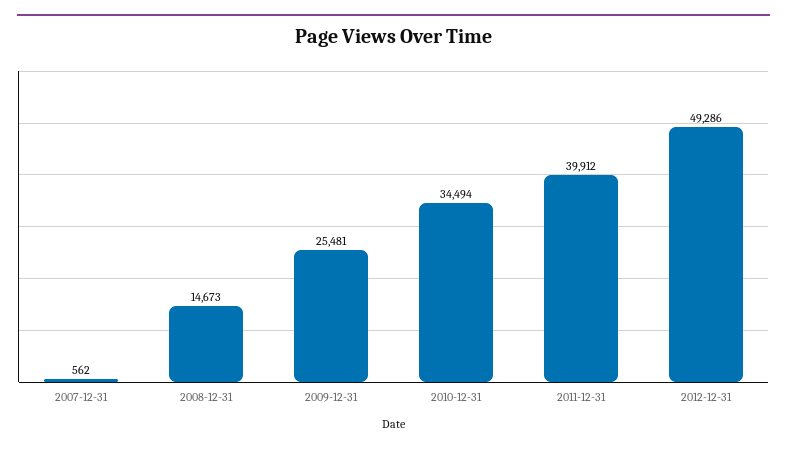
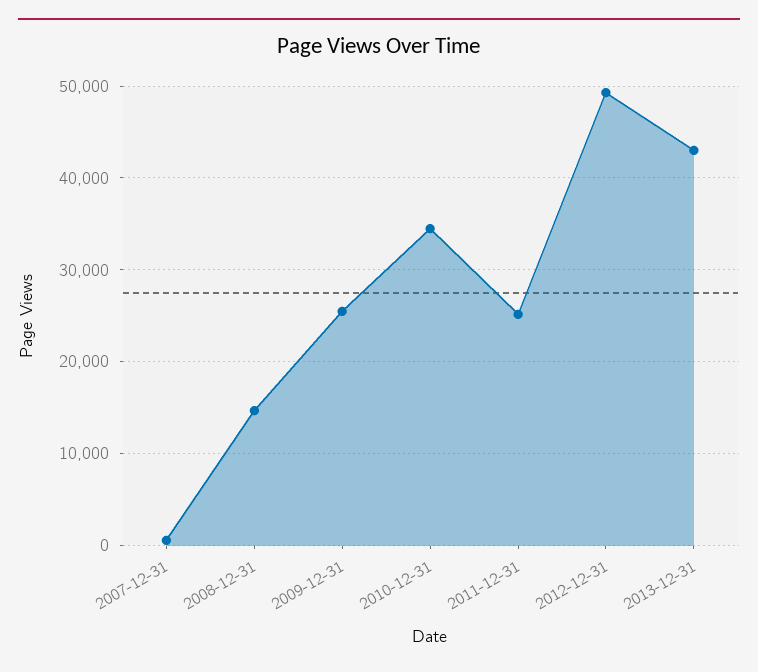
2011-12-31: 39912 -> 25000
2013-12-31: none -> 43000

